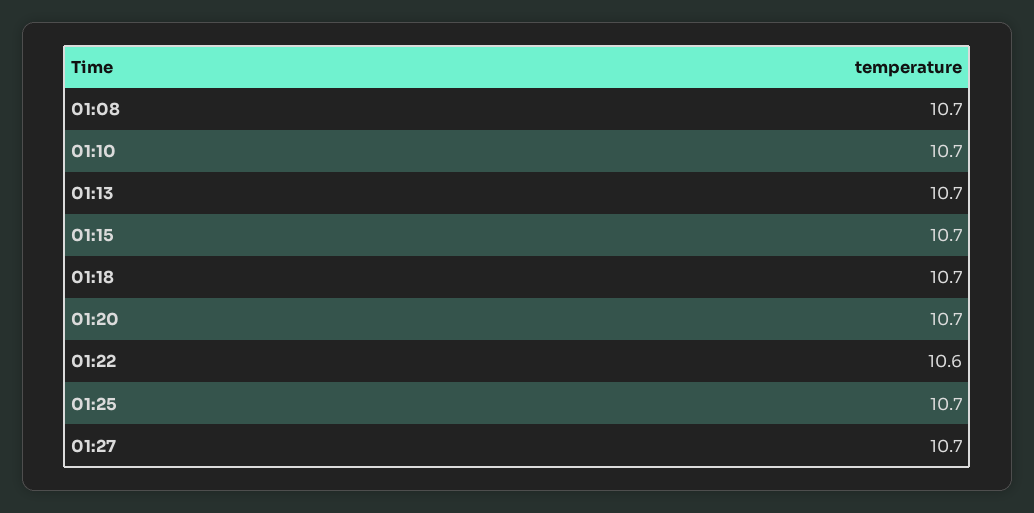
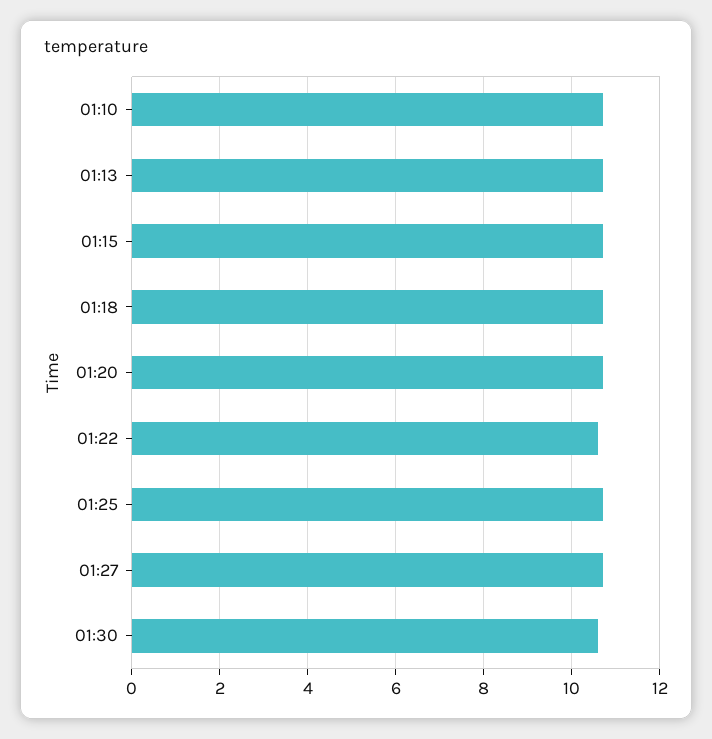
01:08: 10.7 -> none
01:30: none -> 10.5

